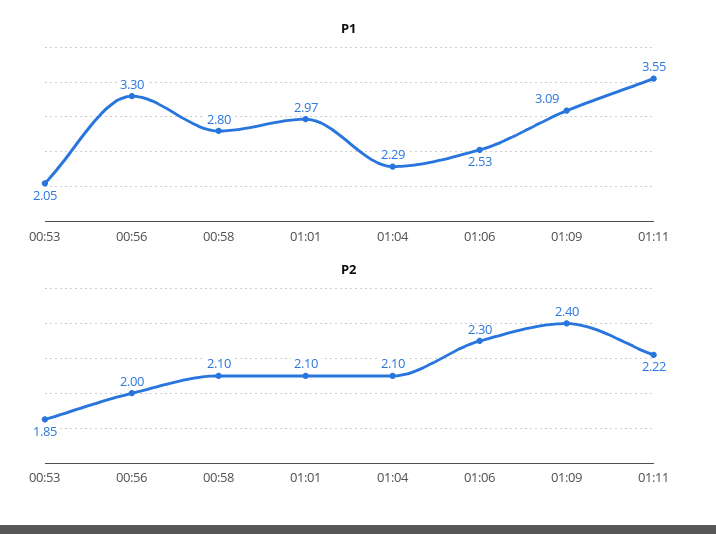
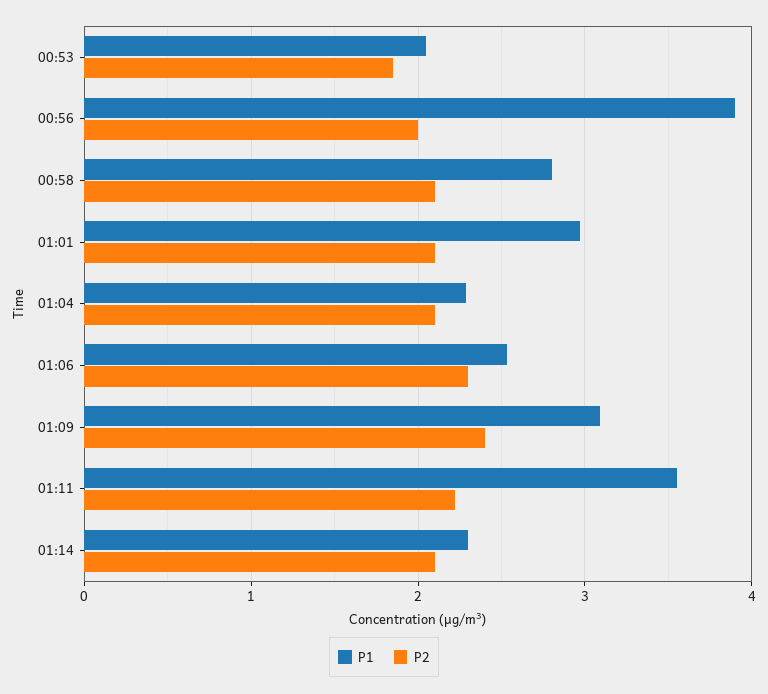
P1, 00:56: 3.3 -> 3.9
P1, 01:14: none -> 2.3
P2, 01:14: none -> 2.1

